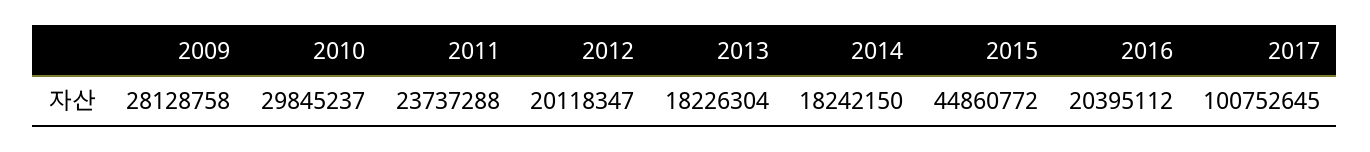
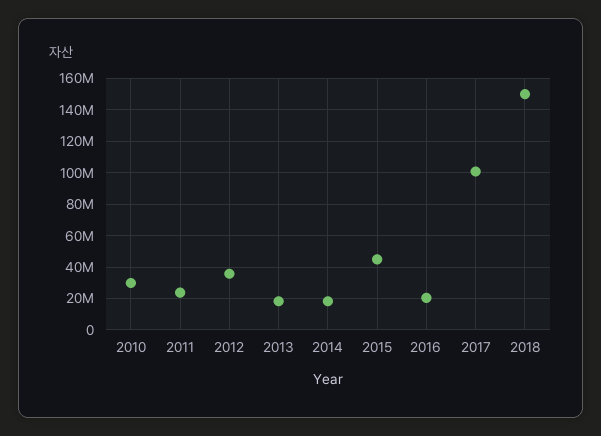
2009: 28128758 -> none
2012: 20118347 -> 35000000
2018: none -> 150000000

